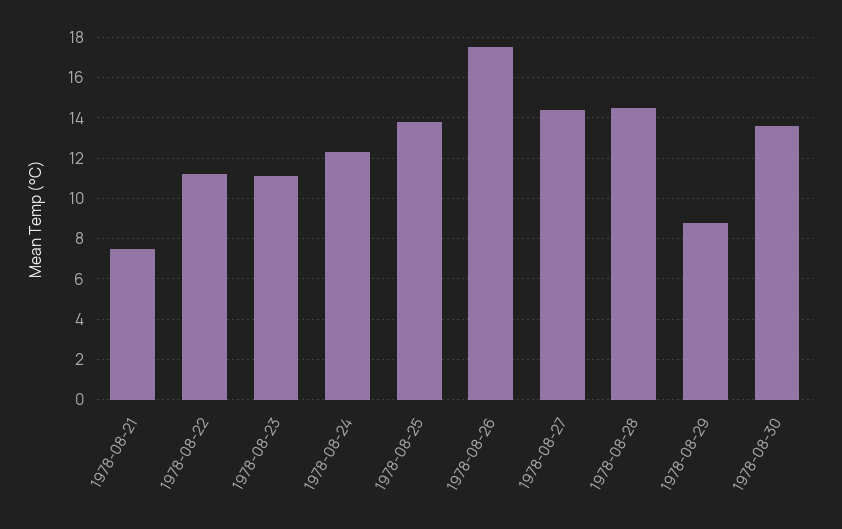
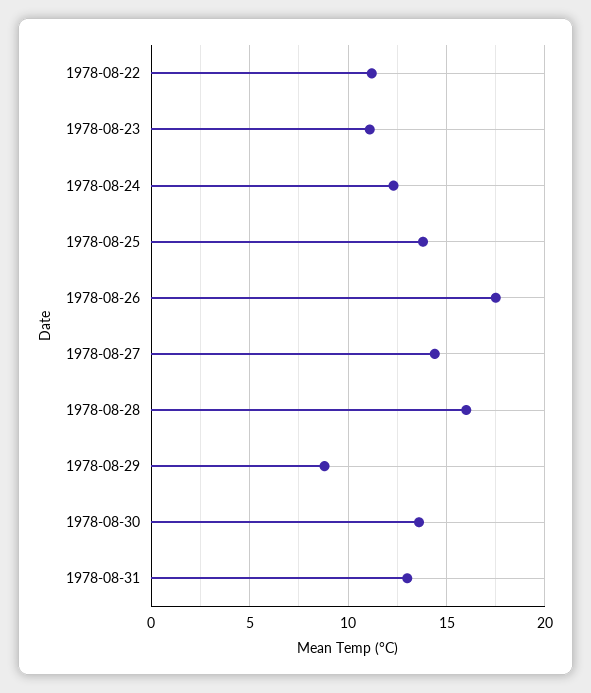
1978-08-21: 7.5 -> none
1978-08-28: 14.5 -> 16
1978-08-31: none -> 13

